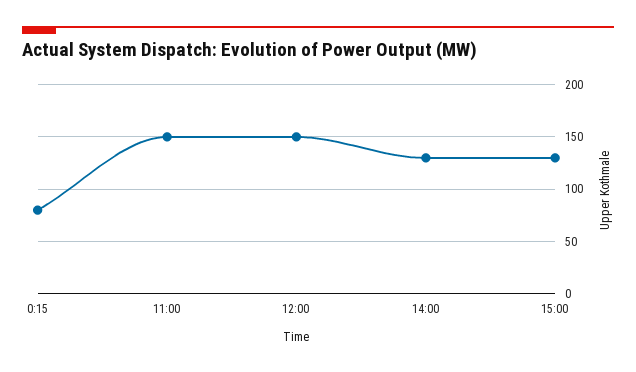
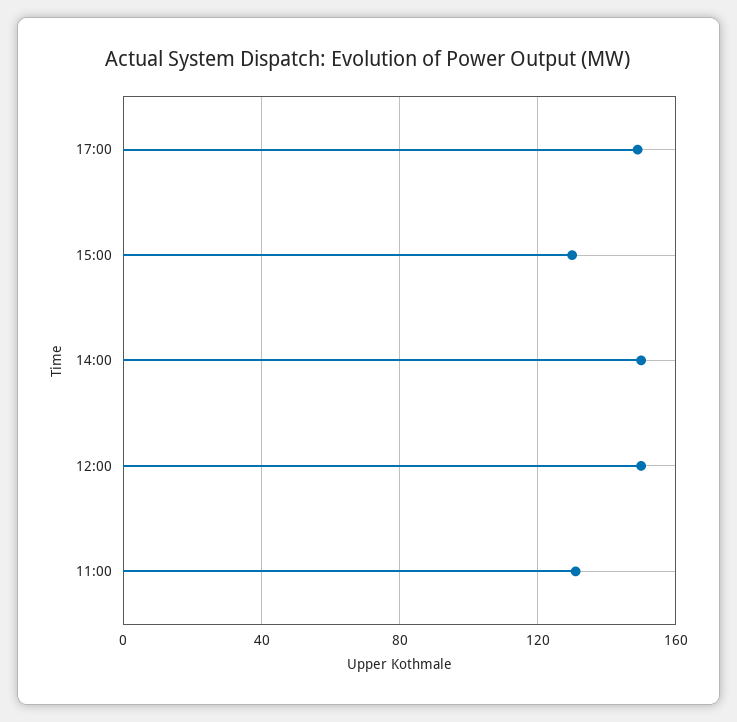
0:15: 80 -> none
11:00: 150 -> 130
14:00: 130 -> 150
17:00: none -> 150

